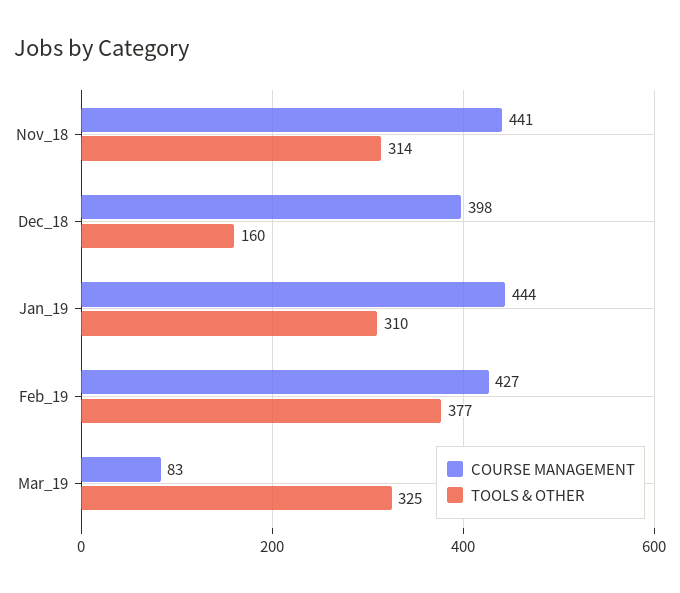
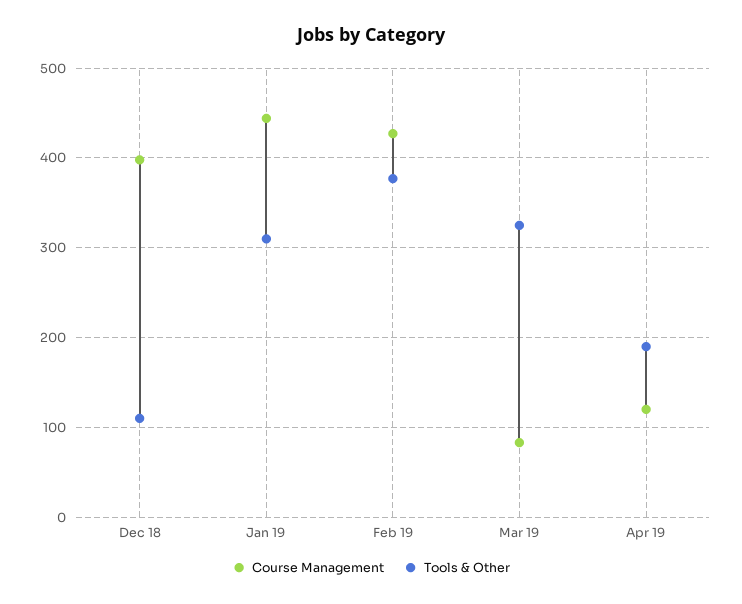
COURSE MANAGEMENT, Nov_18: 441 -> none
TOOLS & OTHER, Nov_18: 314 -> none
TOOLS & OTHER, Dec_18: 160 -> 110
COURSE MANAGEMENT, Apr 19: none -> 120
TOOLS & OTHER, Apr 19: none -> 190

